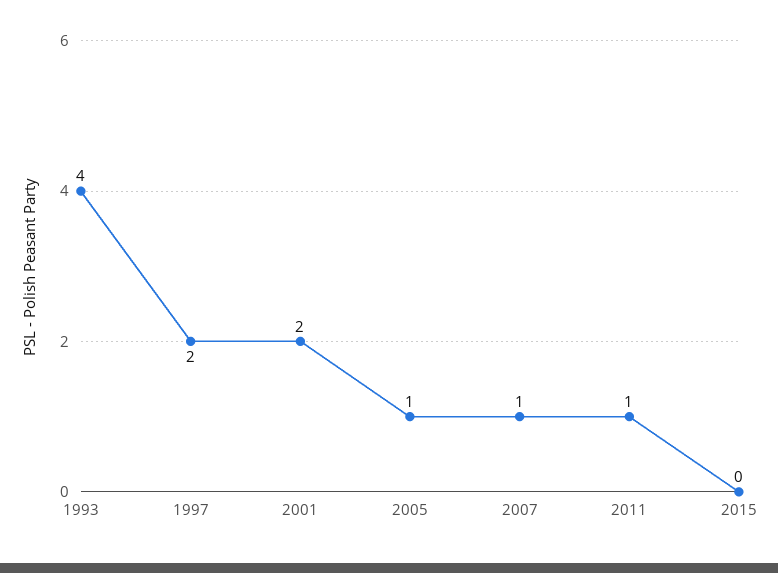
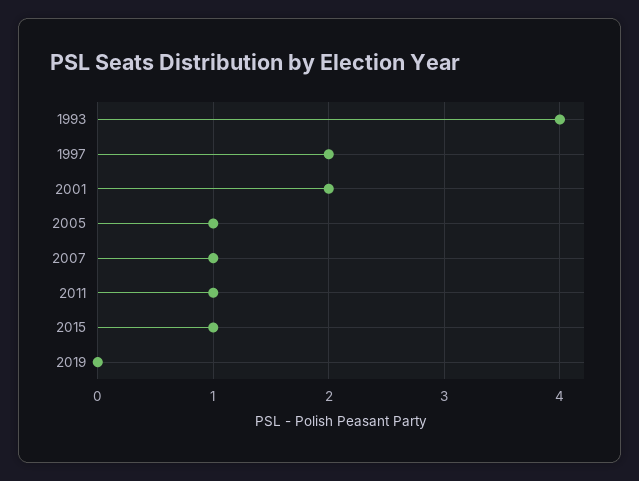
2015: 0 -> 1
2019: none -> 0

